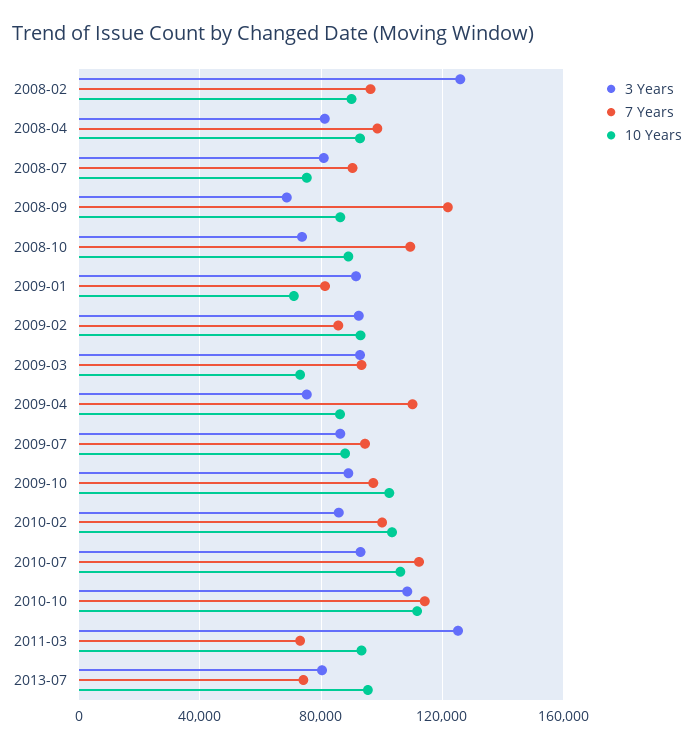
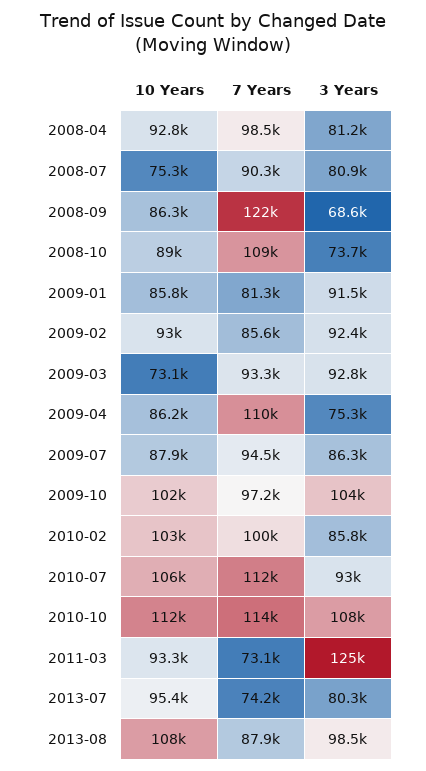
3 Years, 2008-02: 125000 -> none
7 Years, 2008-02: 95000 -> none
10 Years, 2008-02: 90000 -> none
10 Years, 2009-01: 70000 -> 85800
3 Years, 2009-10: 90000 -> 104000
10 Years, 2013-08: none -> 108000
7 Years, 2013-08: none -> 87900
3 Years, 2013-08: none -> 98500

